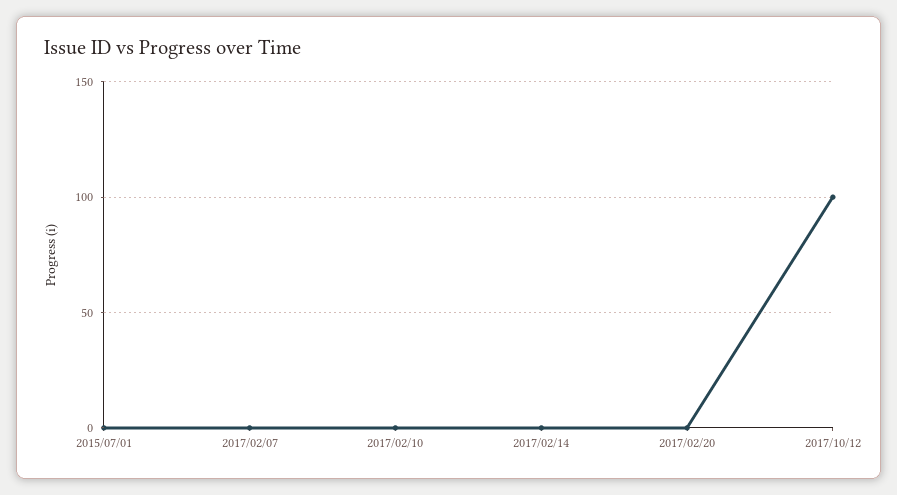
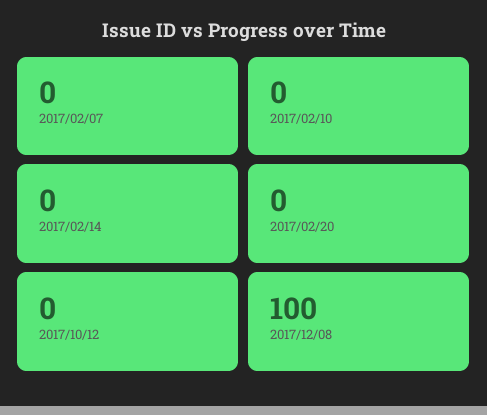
2015/07/01: 0 -> none
2017/10/12: 100 -> 0
2017/12/08: none -> 100

